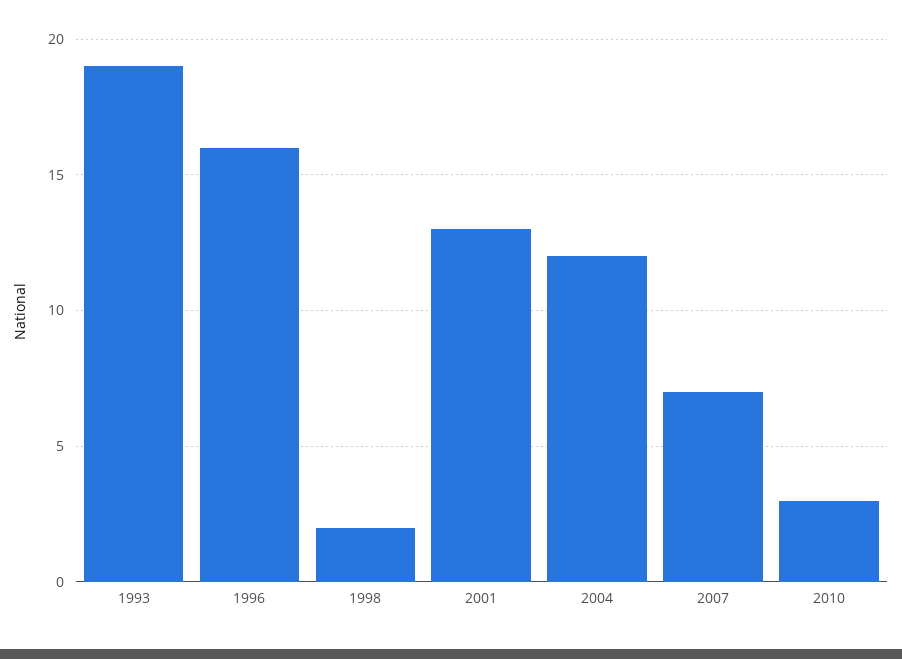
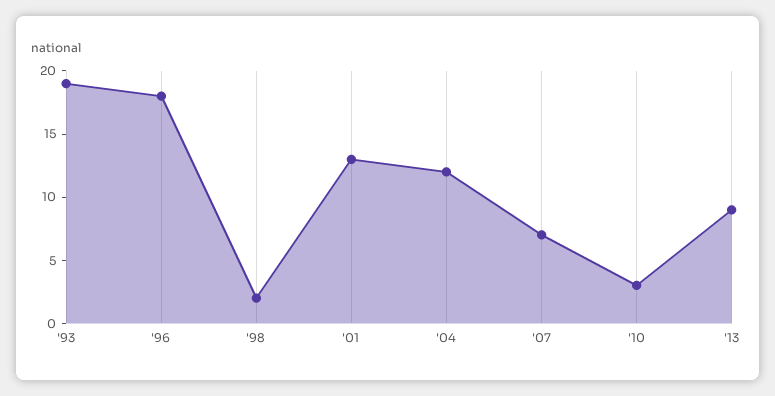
1996: 16 -> 18
'13: none -> 9

